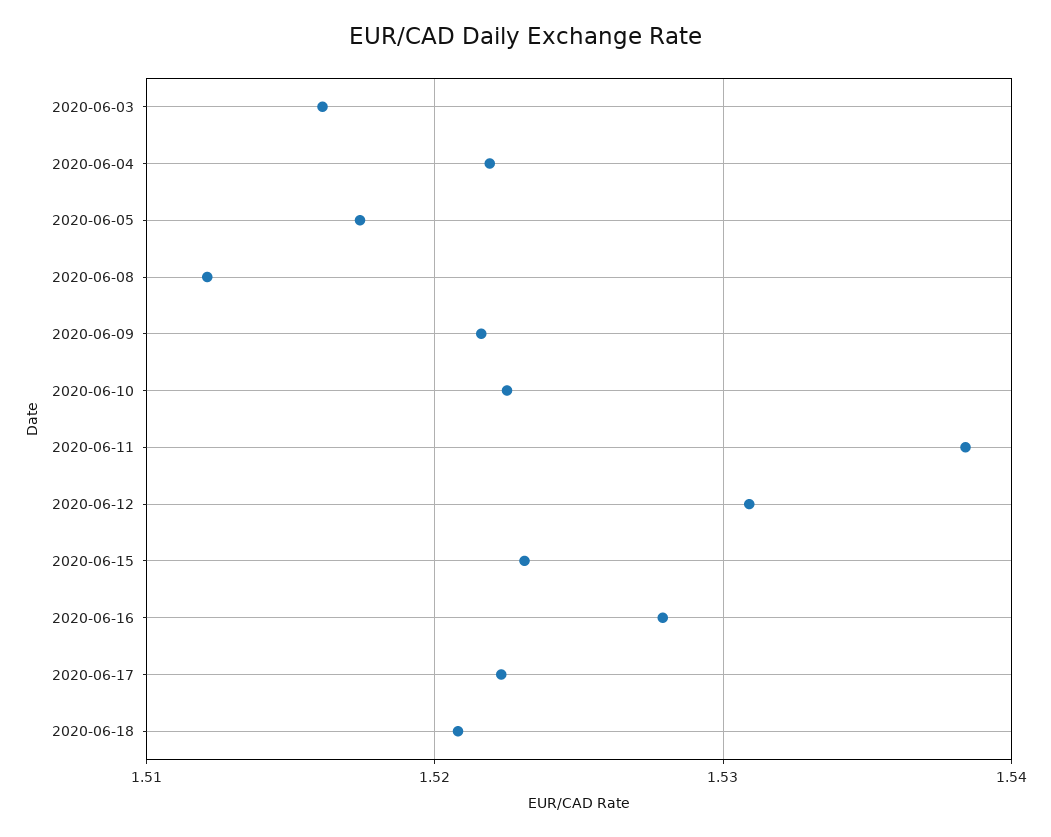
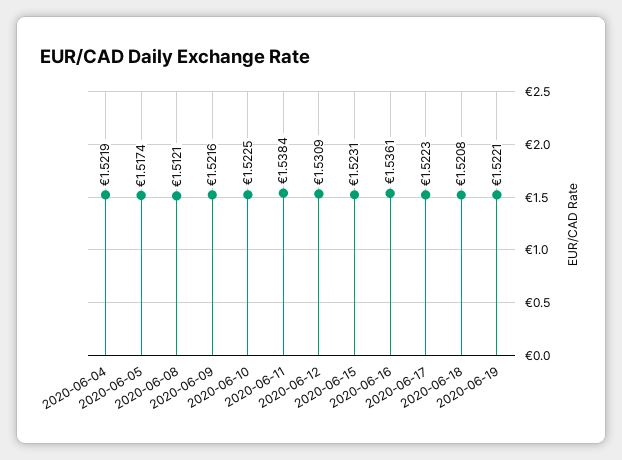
2020-06-03: 1.516 -> none
2020-06-16: 1.528 -> 1.5361
2020-06-19: none -> 1.5221

